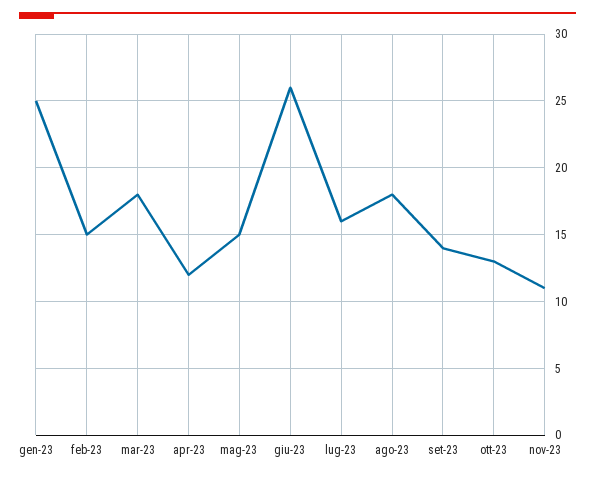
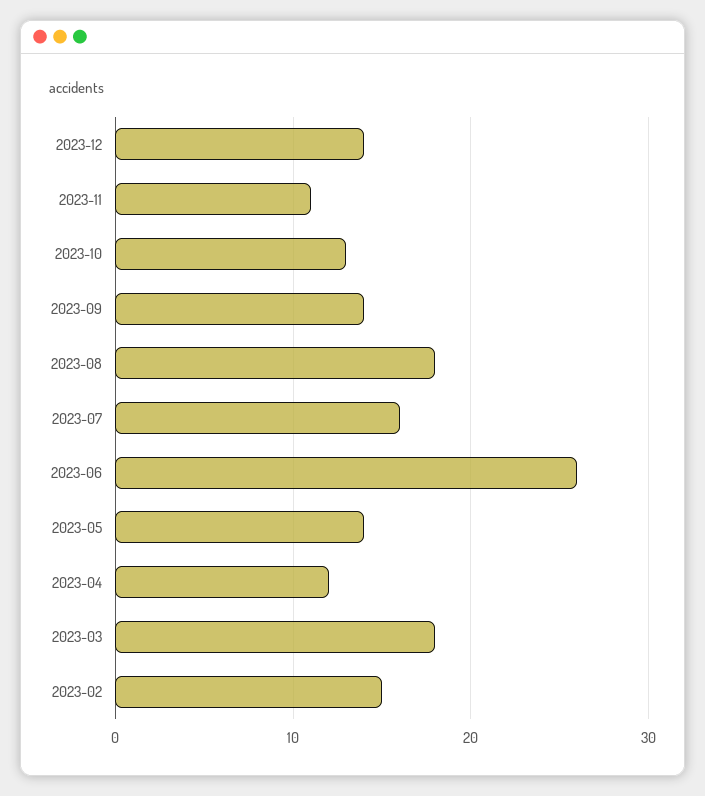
gen-23: 25 -> none
mag-23: 15 -> 14
2023-12: none -> 14

